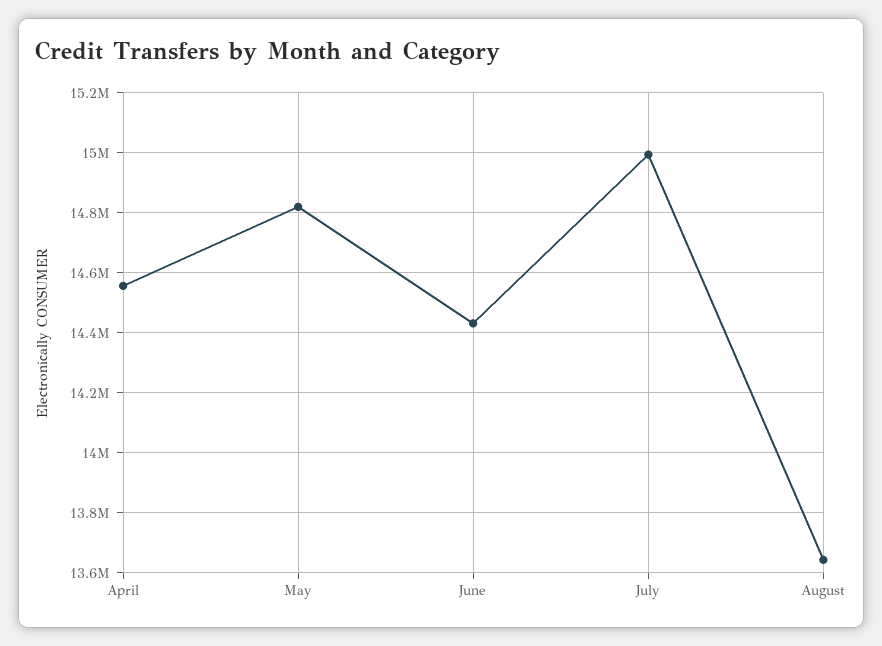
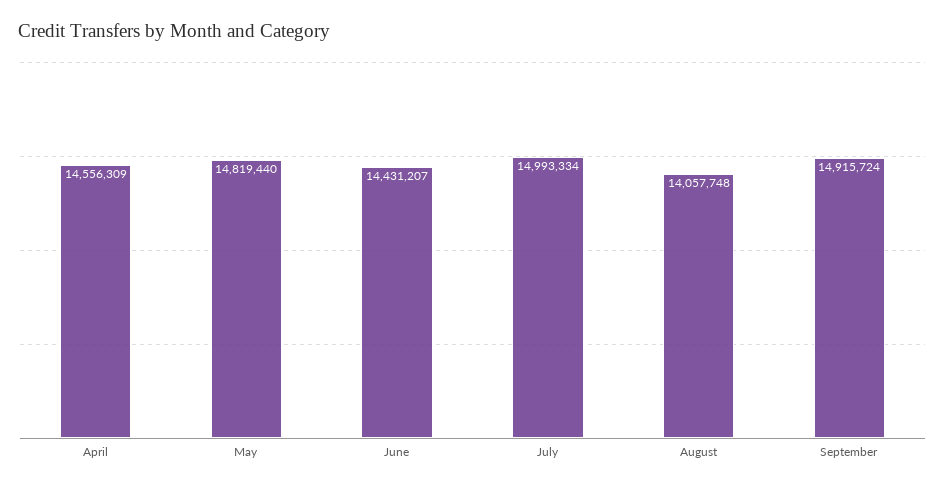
August: 13640000 -> 14057748
September: none -> 14915724

